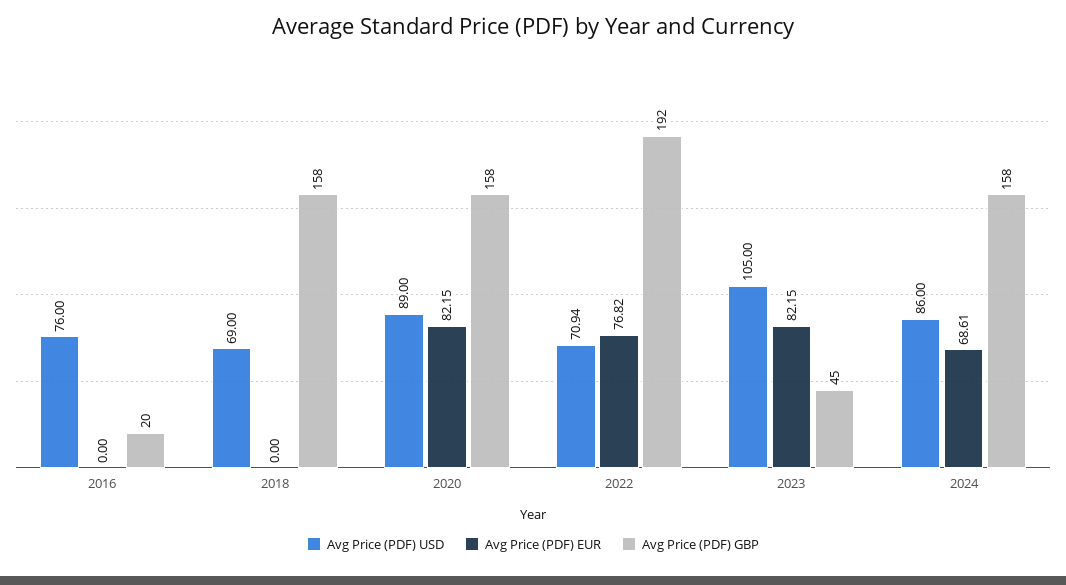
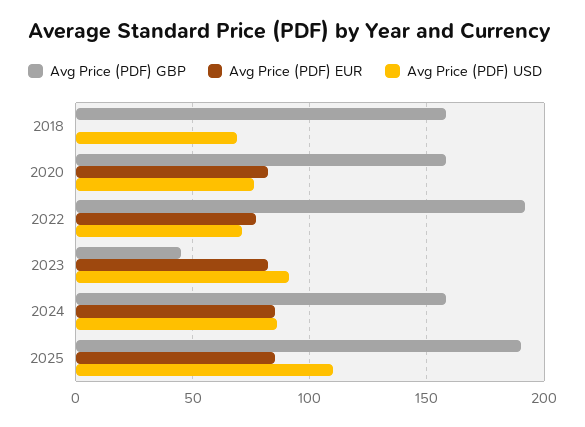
Avg Price (PDF) USD, 2016: 76 -> none
Avg Price (PDF) EUR, 2016: 0 -> none
Avg Price (PDF) GBP, 2016: 20 -> none
Avg Price (PDF) USD, 2020: 89 -> 75
Avg Price (PDF) USD, 2023: 105 -> 90
Avg Price (PDF) EUR, 2024: 68.61 -> 85
Avg Price (PDF) GBP, 2025: none -> 190
Avg Price (PDF) EUR, 2025: none -> 85
Avg Price (PDF) USD, 2025: none -> 110

